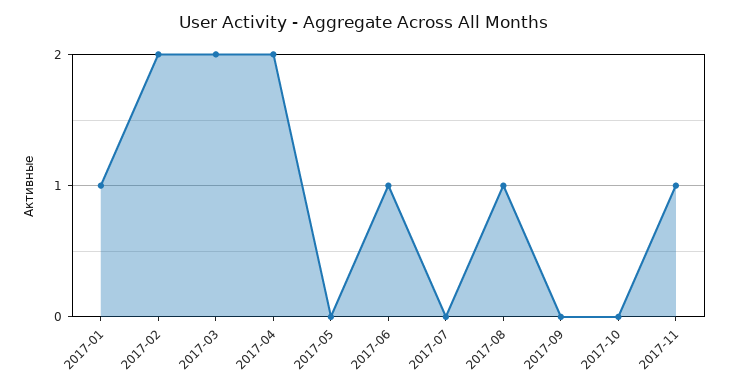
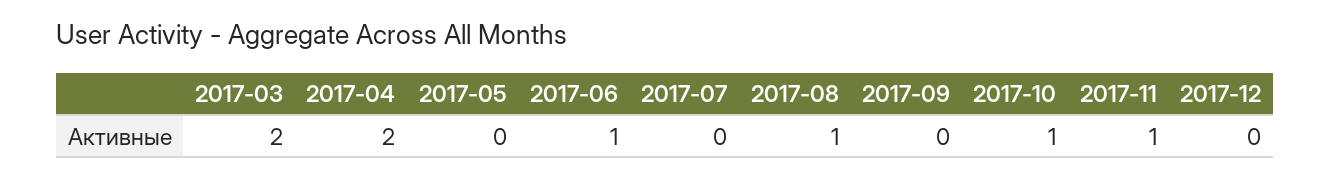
2017-01: 1 -> none
2017-02: 2 -> none
2017-10: 0 -> 1
2017-12: none -> 0

